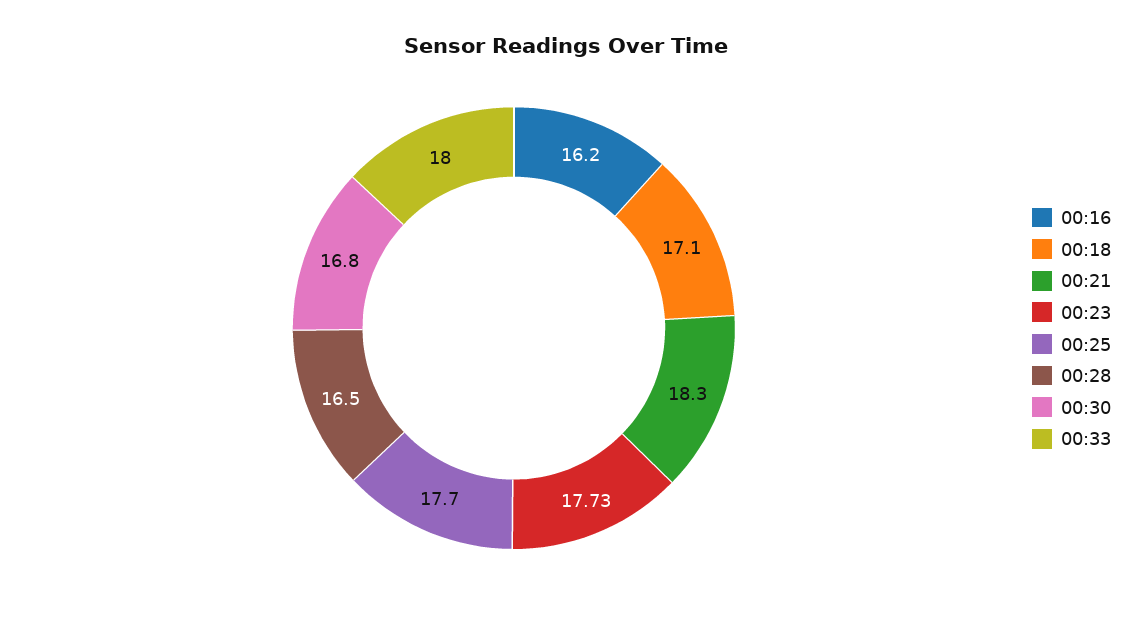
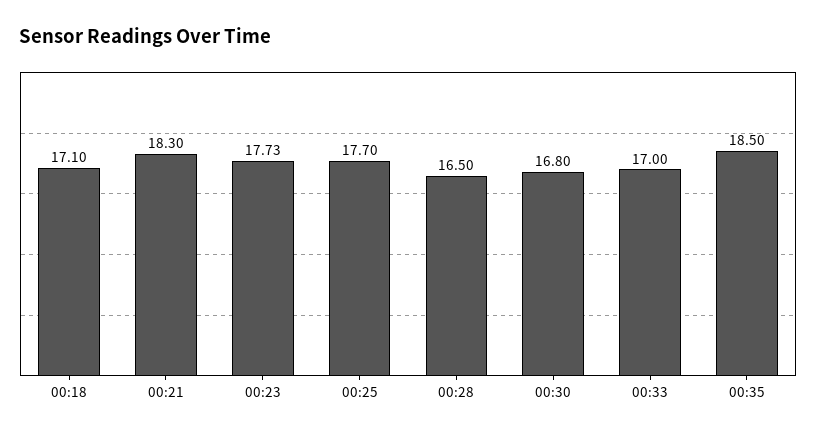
00:16: 16.2 -> none
00:33: 18 -> 17
00:35: none -> 18.5

